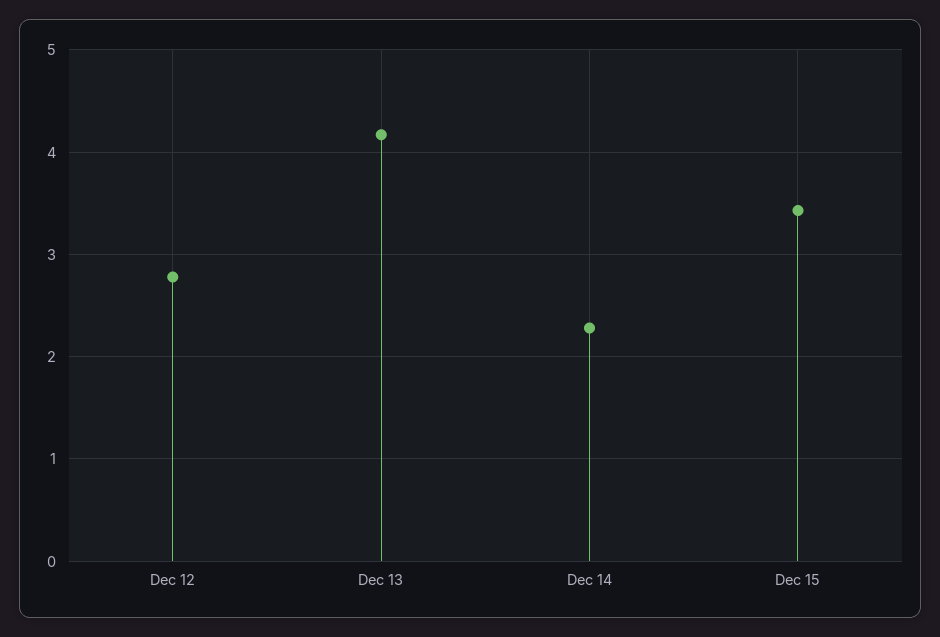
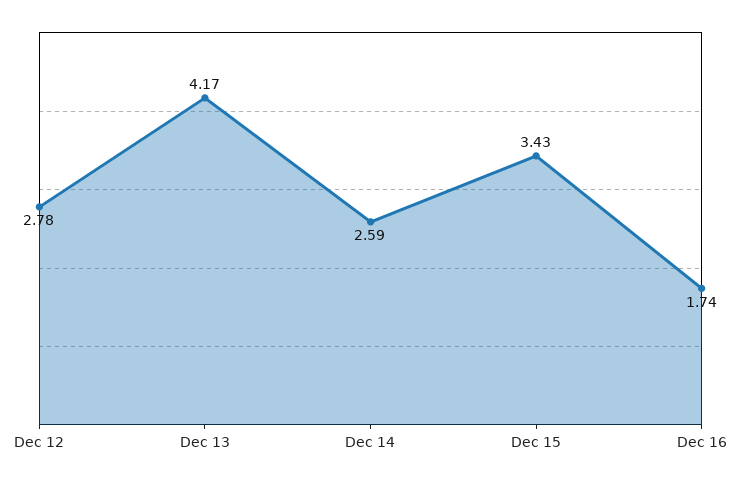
Dec 14: 2.3 -> 2.59
Dec 16: none -> 1.74

